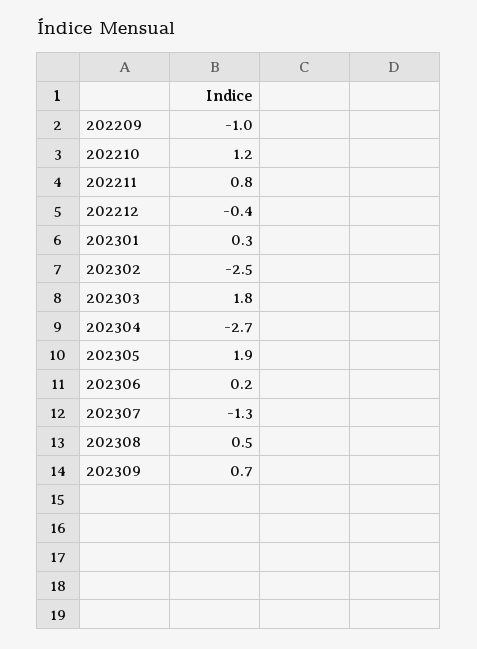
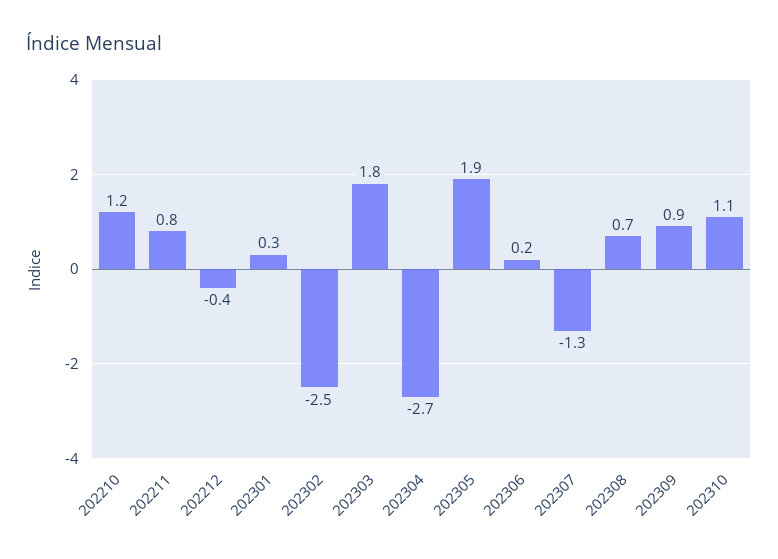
202209: -1 -> none
202308: 0.5 -> 0.7
202309: 0.7 -> 0.9
202310: none -> 1.1

